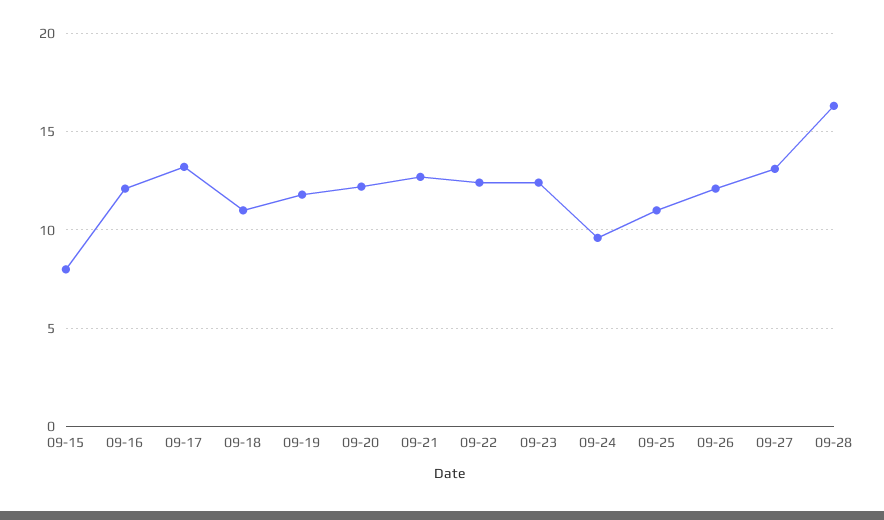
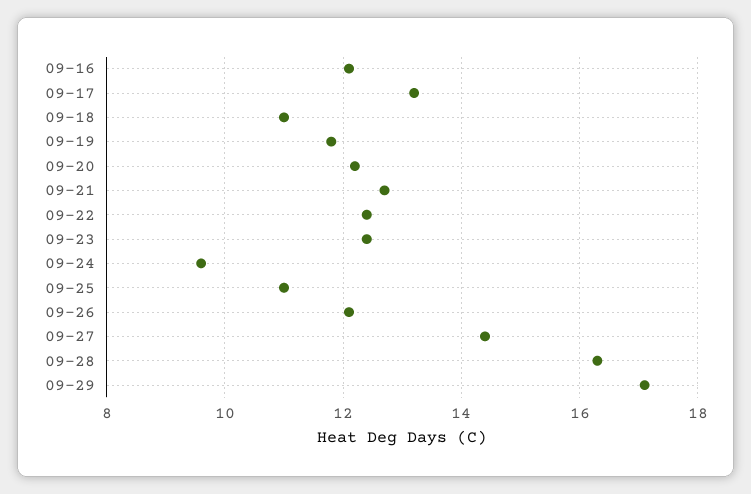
09-15: 8 -> none
09-27: 13 -> 14.5
09-29: none -> 17

